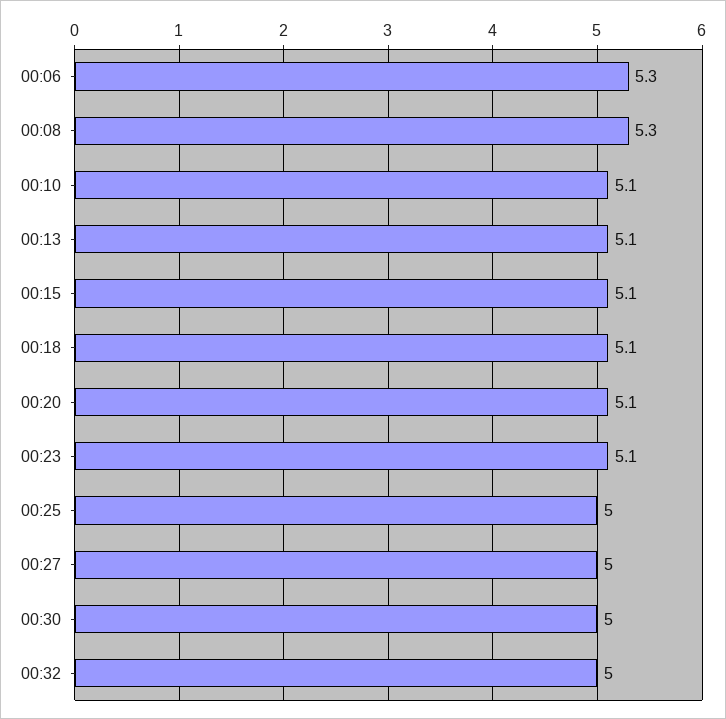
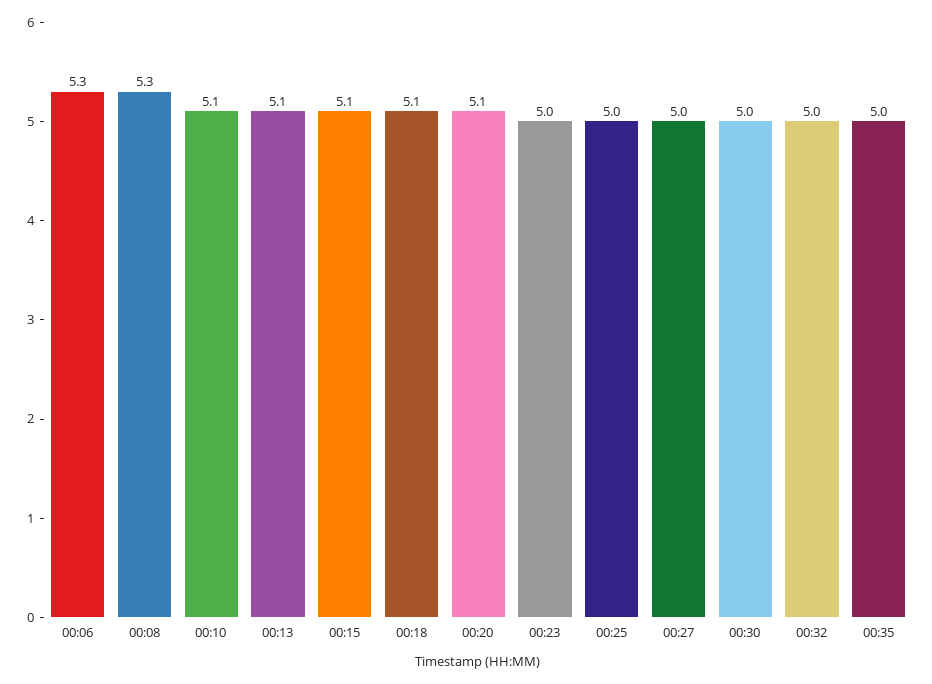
00:23: 5.1 -> 5
00:35: none -> 5

